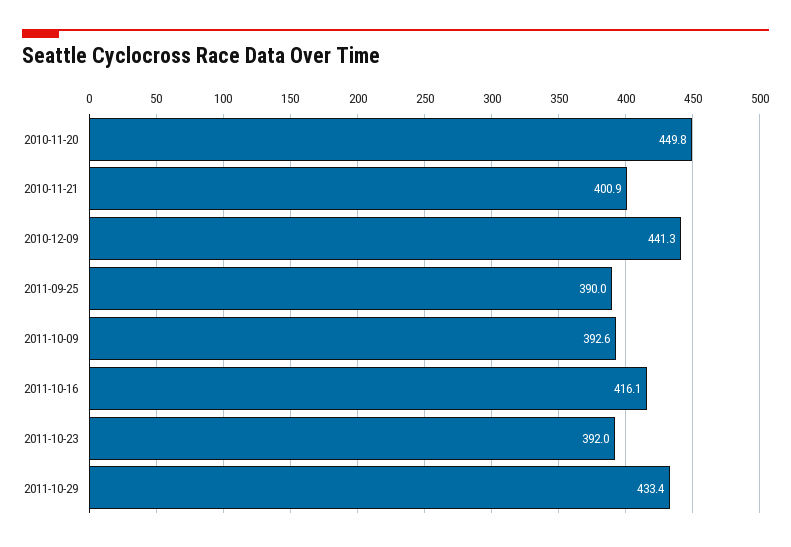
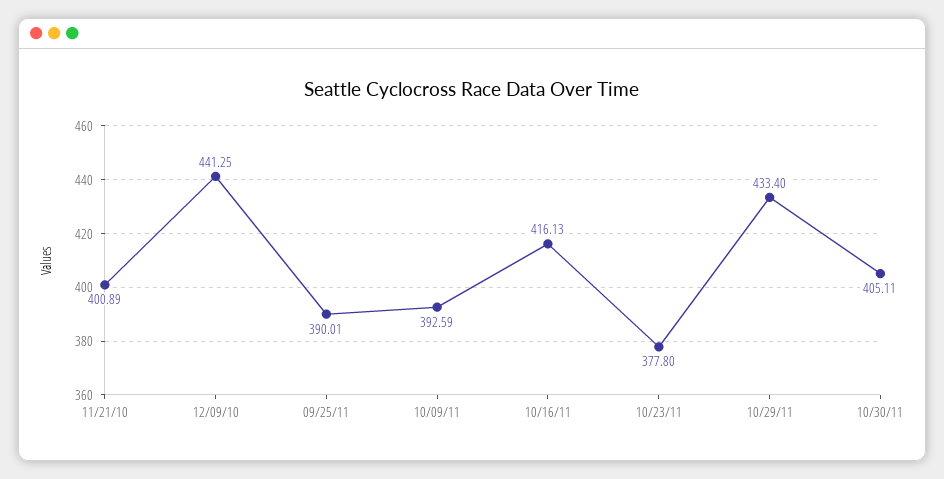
2010-11-20: 449.8 -> none
2011-10-23: 392 -> 377.8
10/30/11: none -> 405.11

